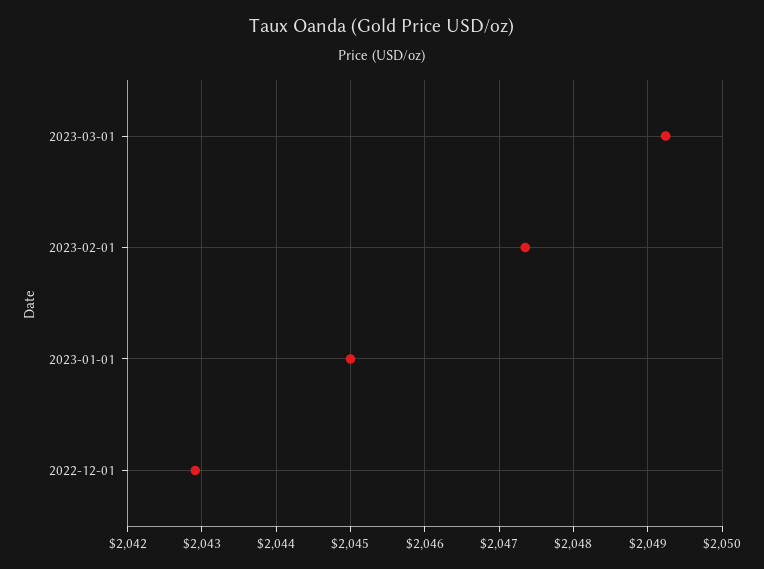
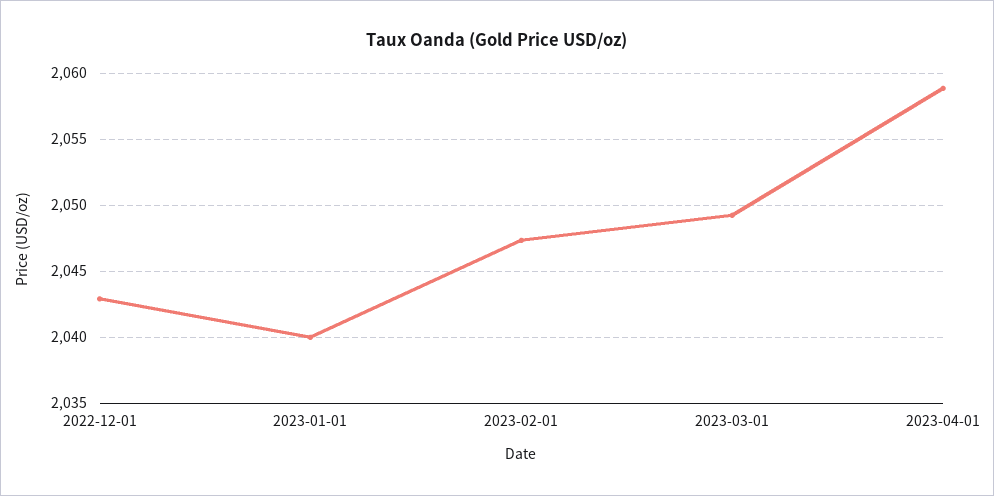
2023-01-01: 2045 -> 2040
2023-04-01: none -> 2059

